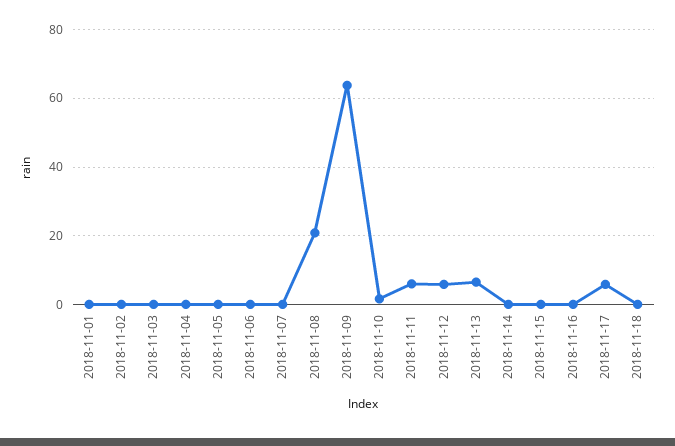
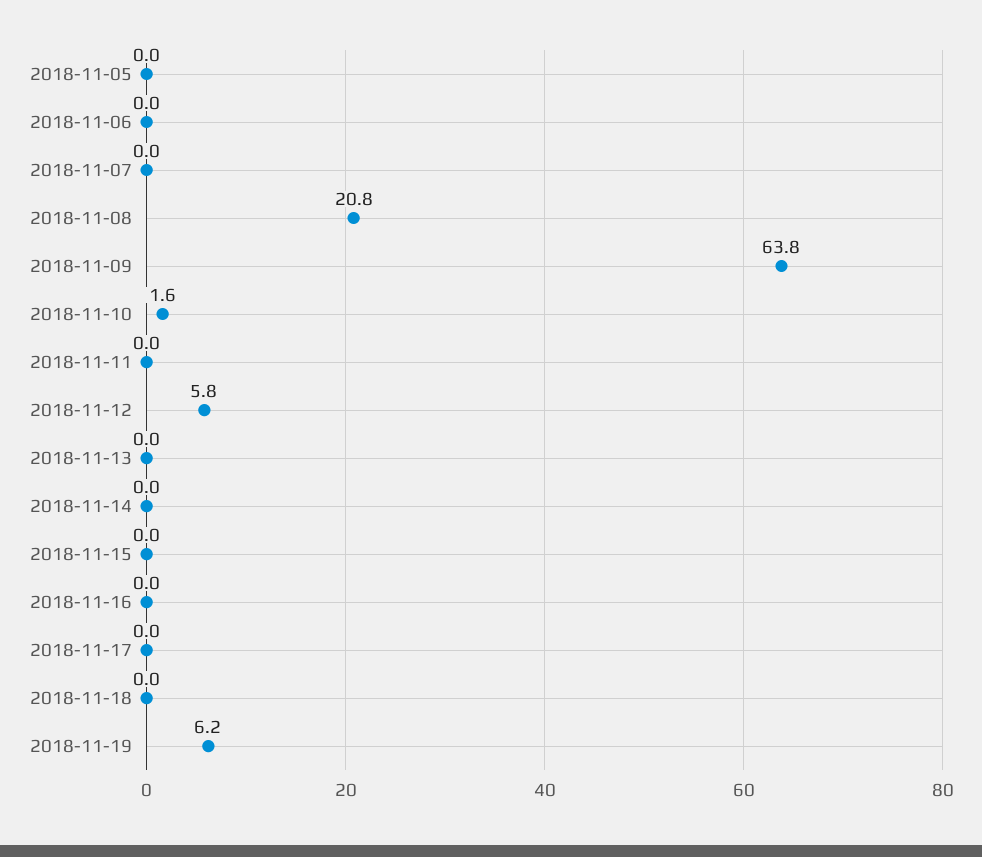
2018-11-01: 0 -> none
2018-11-02: 0 -> none
2018-11-03: 0 -> none
2018-11-04: 0 -> none
2018-11-11: 6 -> 0
2018-11-13: 6 -> 0
2018-11-17: 6 -> 0
2018-11-19: none -> 6.2

